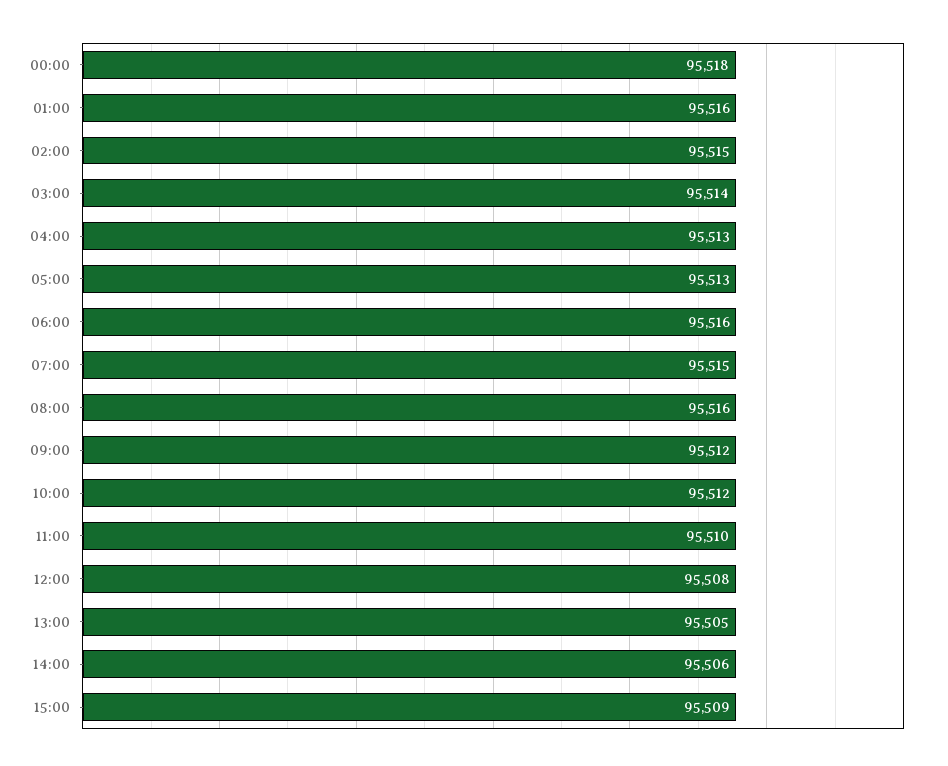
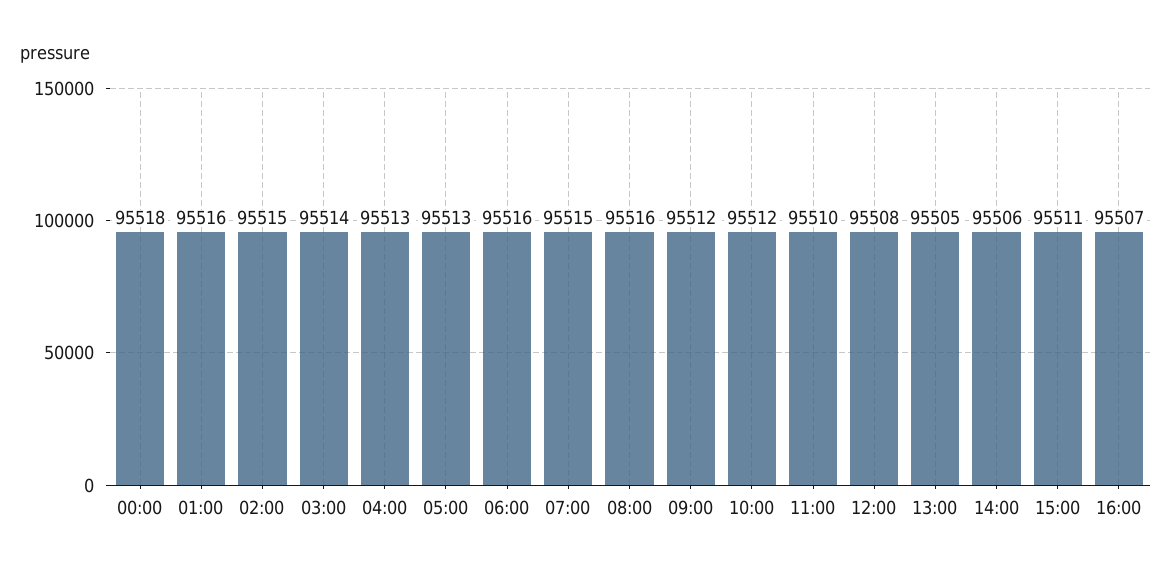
15:00: 95509 -> 95511
16:00: none -> 95507

